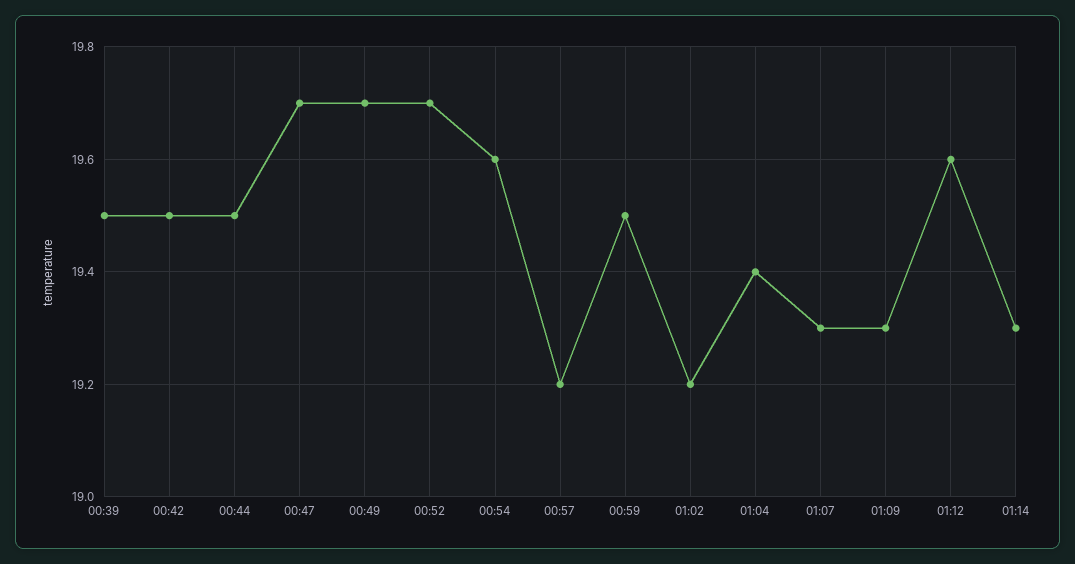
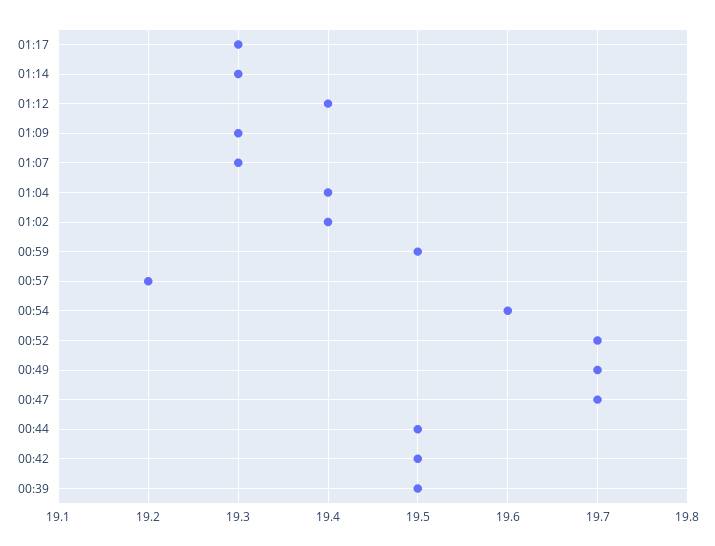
01:02: 19.2 -> 19.4
01:12: 19.6 -> 19.4
01:17: none -> 19.3

